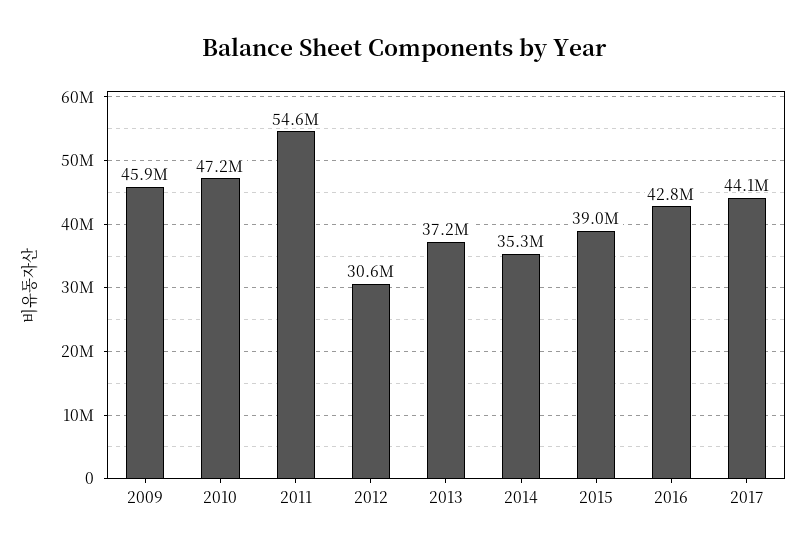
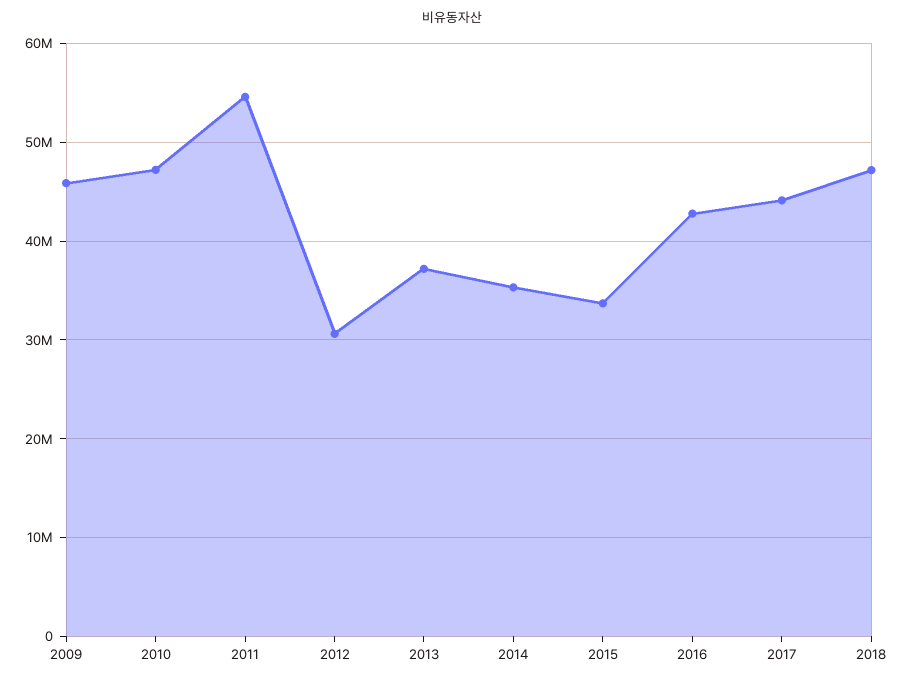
2015: 39000000 -> 34000000
2018: none -> 47000000

